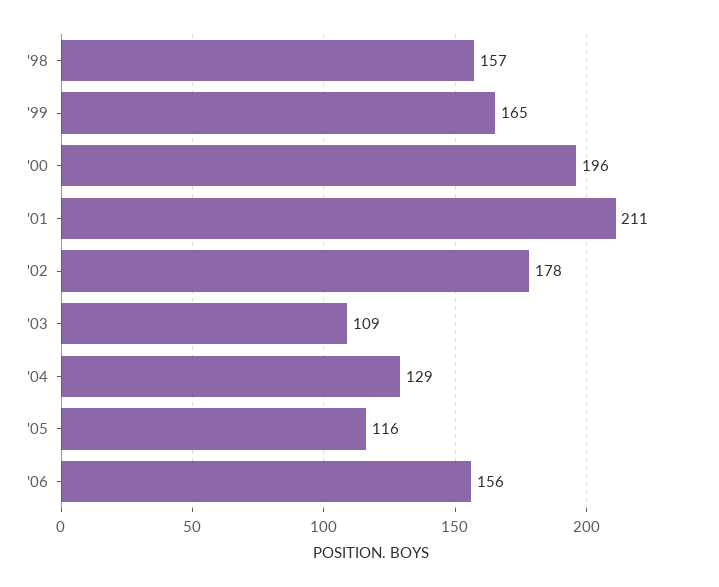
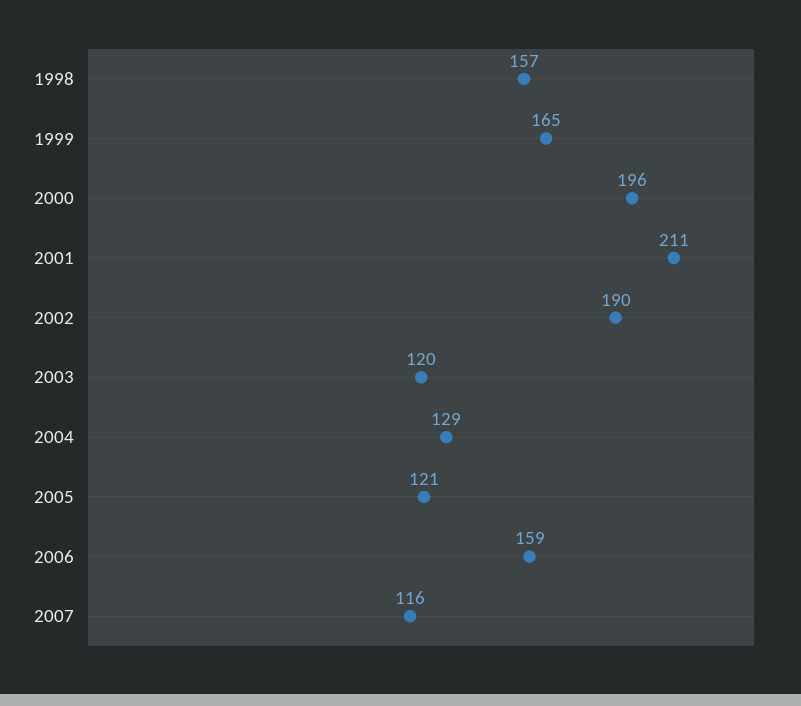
'02: 178 -> 190
'03: 109 -> 120
'05: 116 -> 121
'06: 156 -> 159
2007: none -> 116

